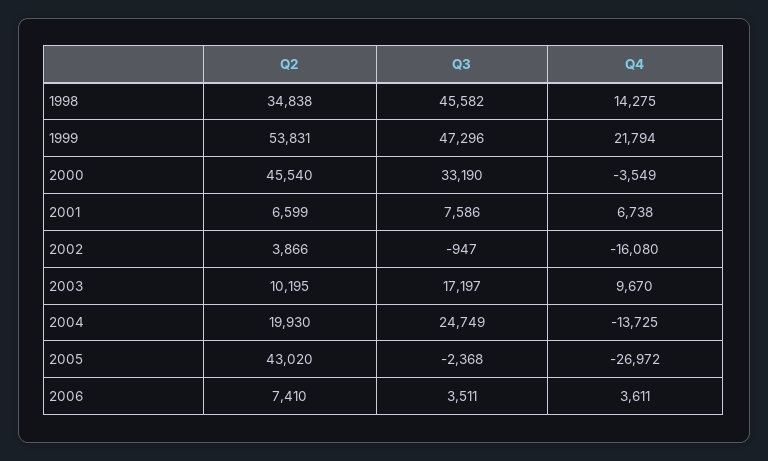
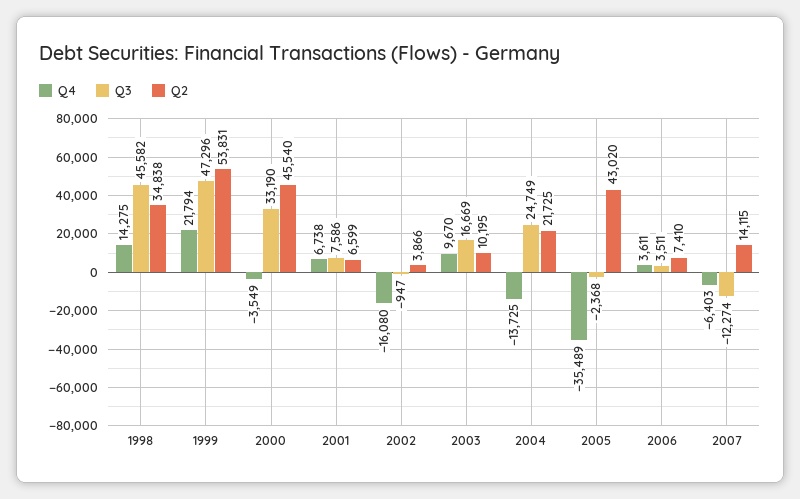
Q3, 2003: 17197 -> 16669
Q2, 2004: 19930 -> 21725
Q4, 2005: -26972 -> -35489
Q4, 2007: none -> -6403
Q3, 2007: none -> -12274
Q2, 2007: none -> 14115

